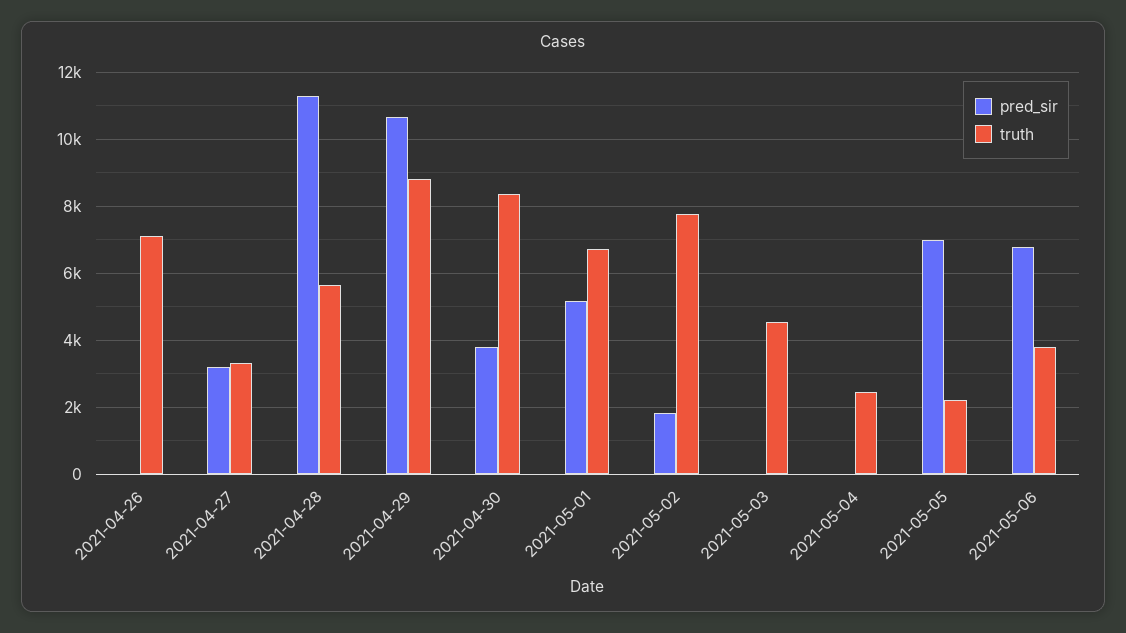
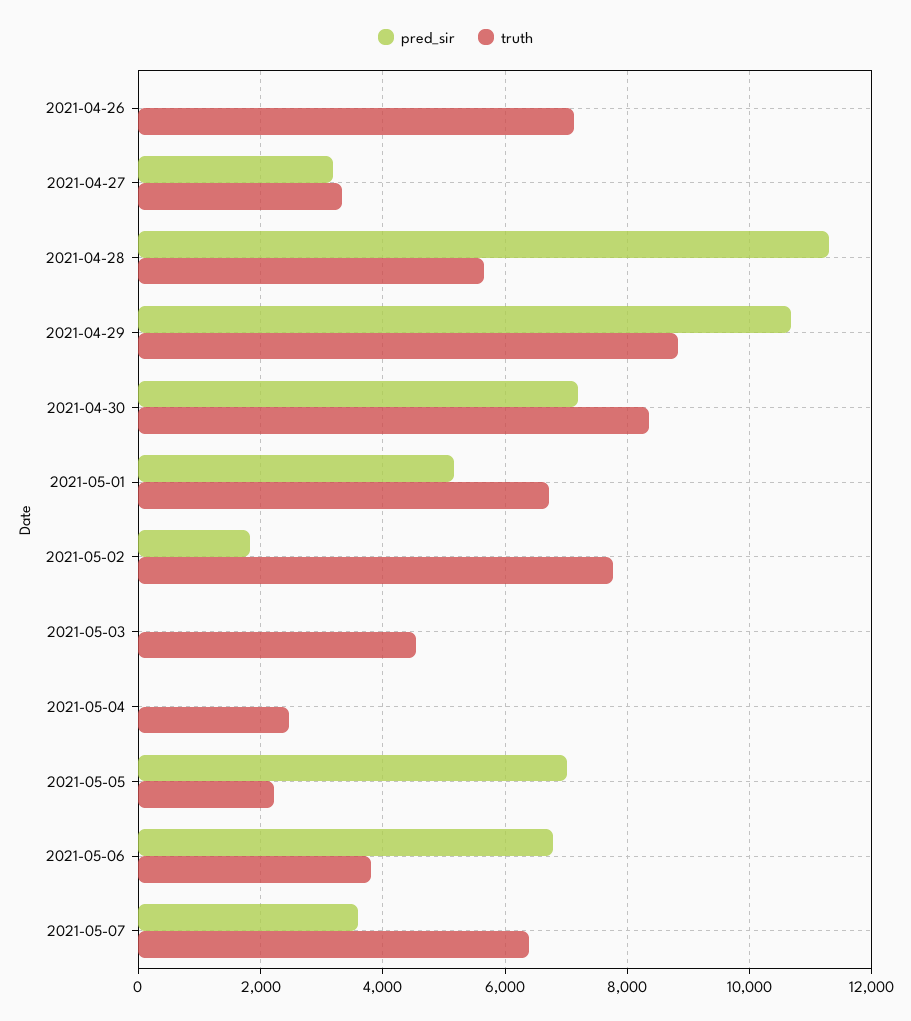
pred_sir, 2021-04-30: 3800 -> 7200
pred_sir, 2021-05-07: none -> 3600
truth, 2021-05-07: none -> 6400

